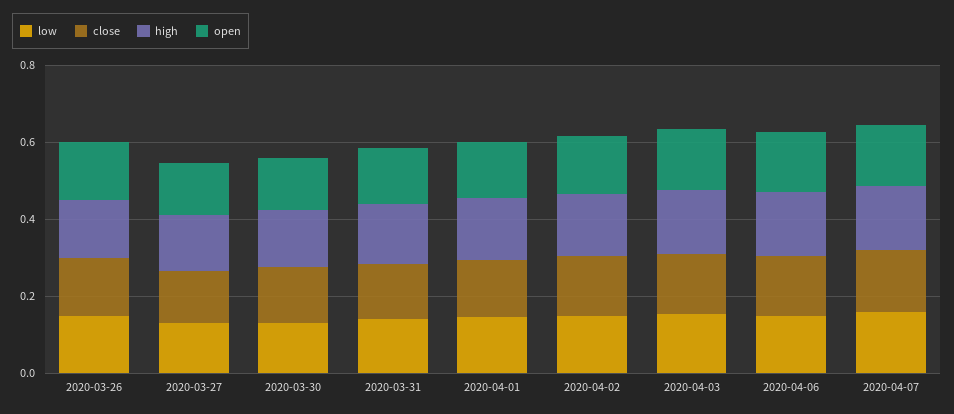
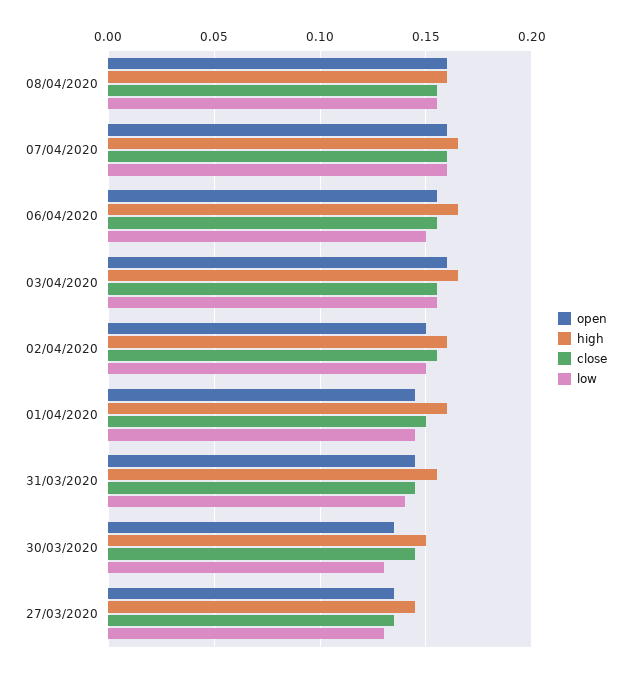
low, 2020-03-26: 0.15 -> none
close, 2020-03-26: 0.15 -> none
high, 2020-03-26: 0.15 -> none
open, 2020-03-26: 0.15 -> none
open, 08/04/2020: none -> 0.16
high, 08/04/2020: none -> 0.16
close, 08/04/2020: none -> 0.155
low, 08/04/2020: none -> 0.155

